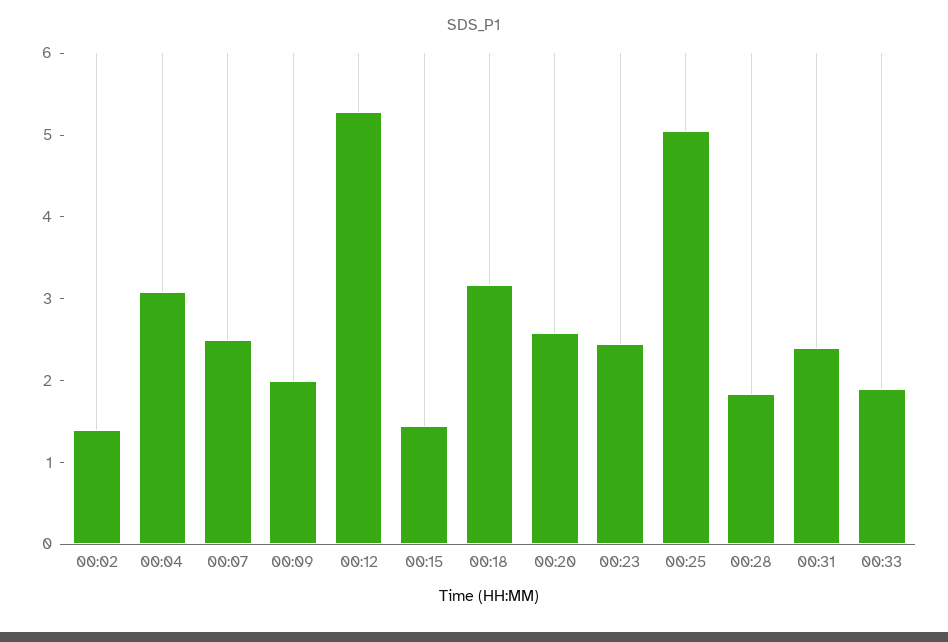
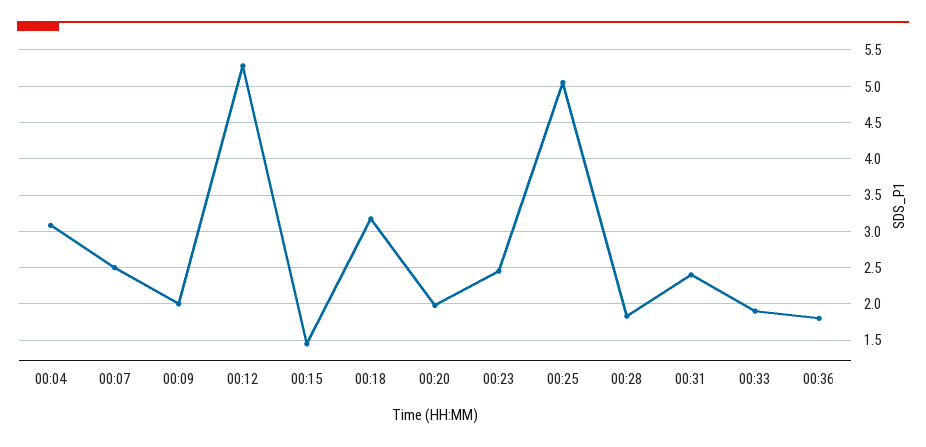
00:02: 1.4 -> none
00:20: 2.6 -> 2
00:36: none -> 1.8

